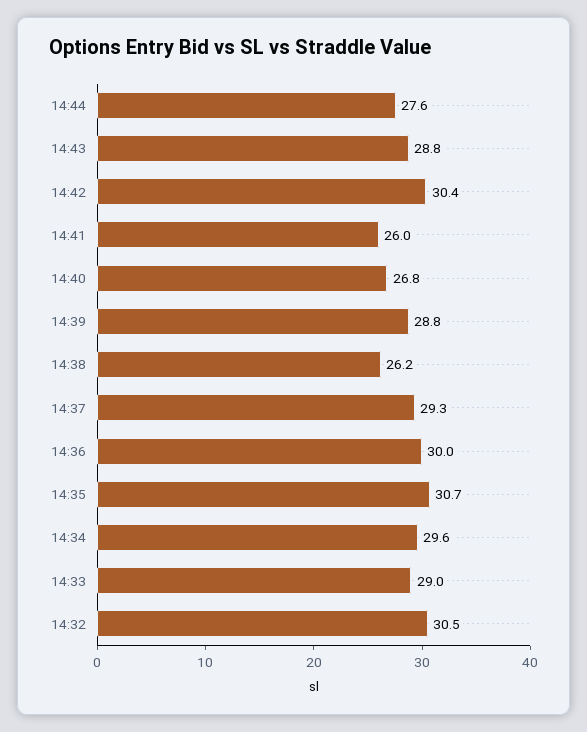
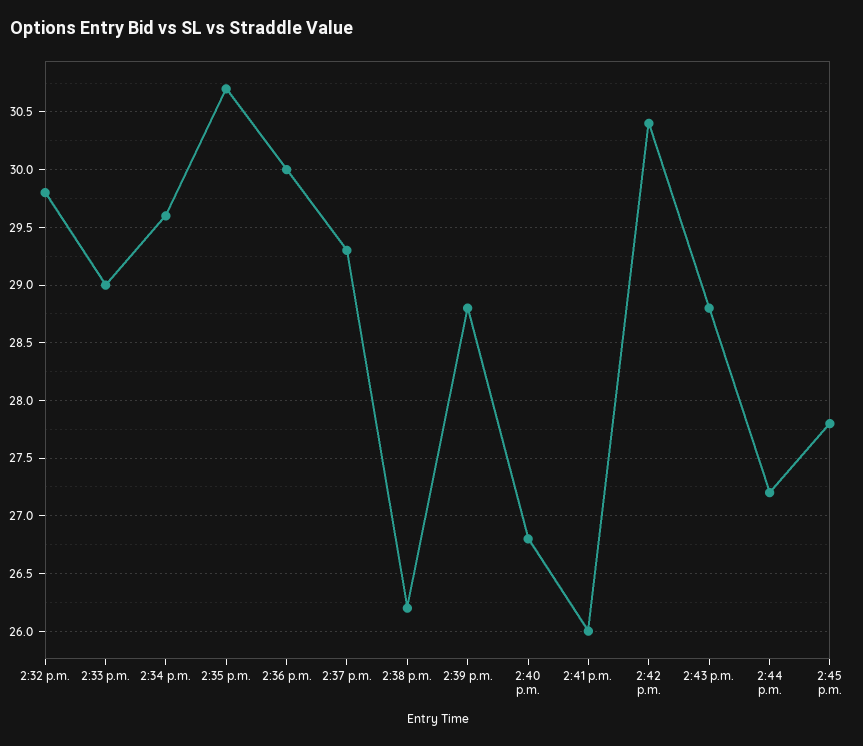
14:44: 27.6 -> 27.2
14:32: 30.5 -> 29.8
2:45 p.m.: none -> 27.8

